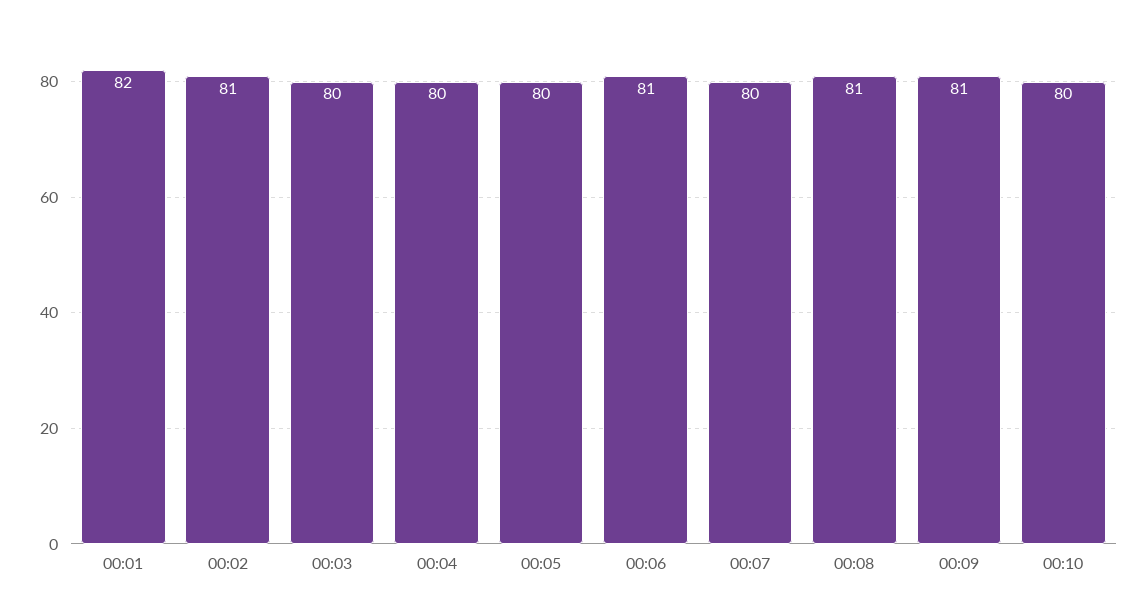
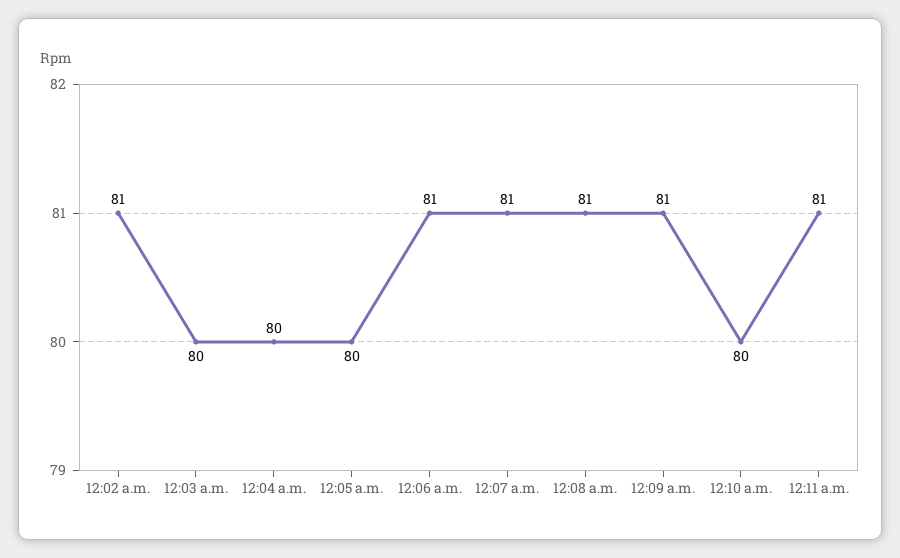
00:01: 82 -> none
00:07: 80 -> 81
12:11 a.m.: none -> 81

